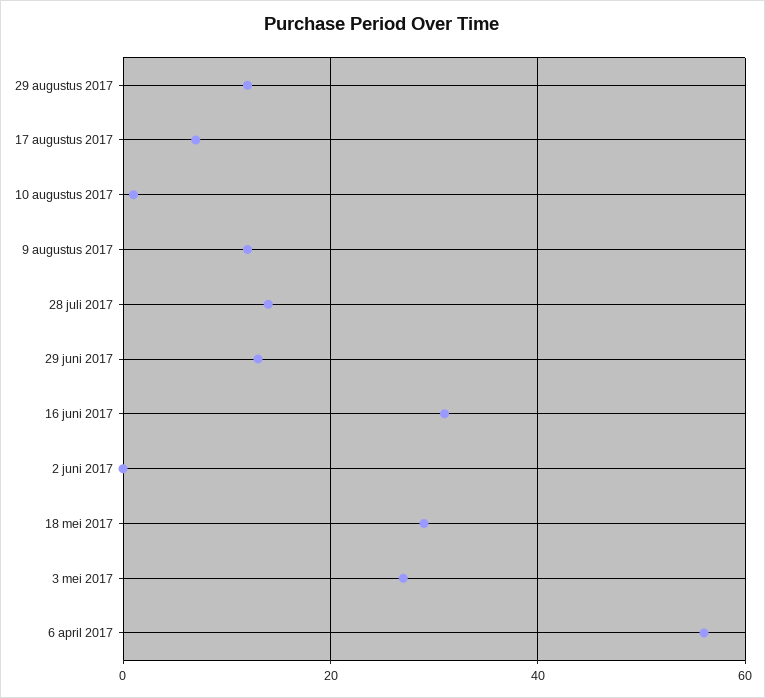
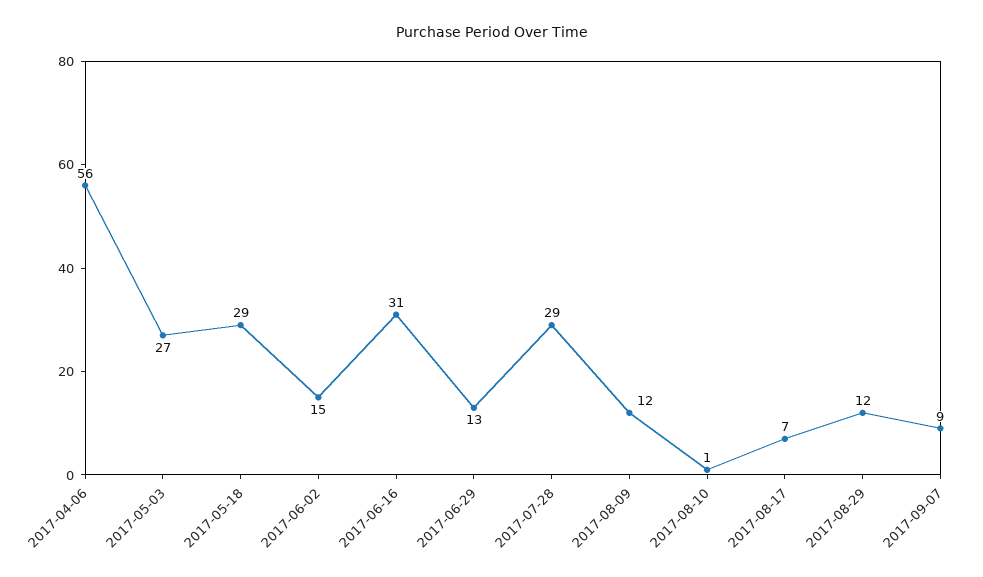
28 juli 2017: 15 -> 29
2 juni 2017: 0 -> 15
2017-09-07: none -> 9

